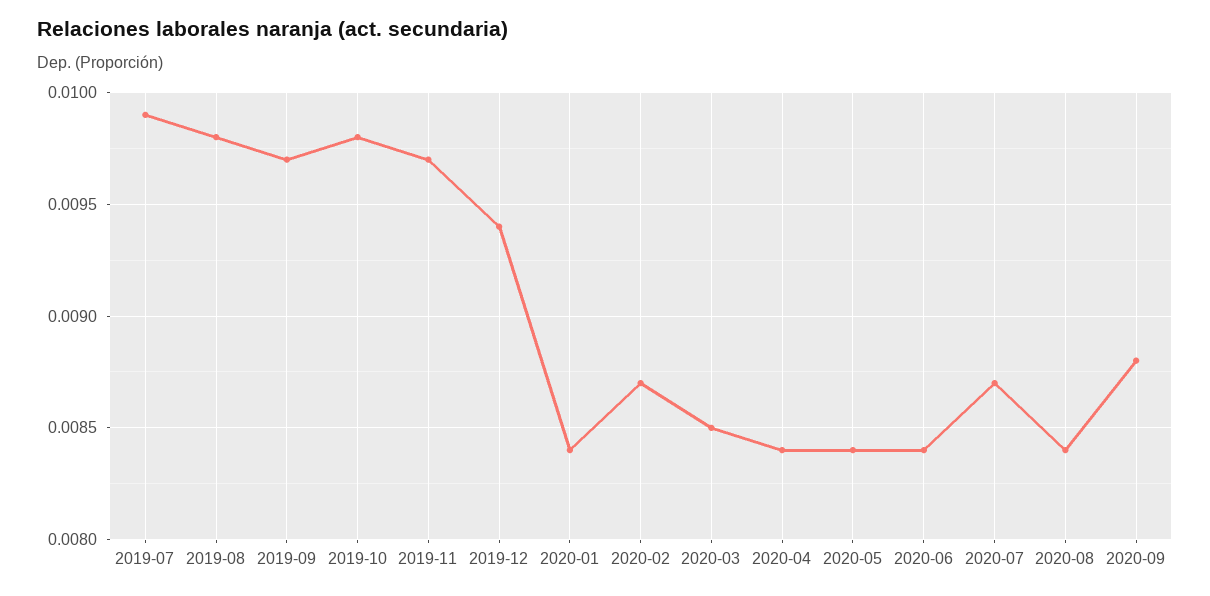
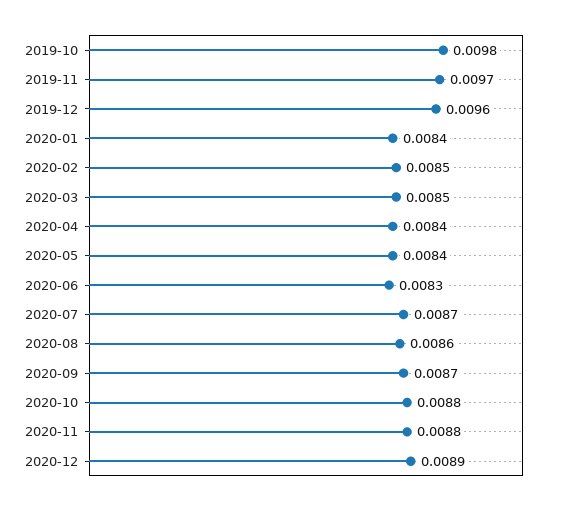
2019-07: 0.0099 -> none
2019-08: 0.0098 -> none
2019-09: 0.0097 -> none
2019-12: 0.0094 -> 0.0096
2020-02: 0.0087 -> 0.0085
2020-06: 0.0084 -> 0.0083
2020-08: 0.0084 -> 0.0086
2020-09: 0.0088 -> 0.0087
2020-10: none -> 0.0088
2020-11: none -> 0.0088
2020-12: none -> 0.0089

